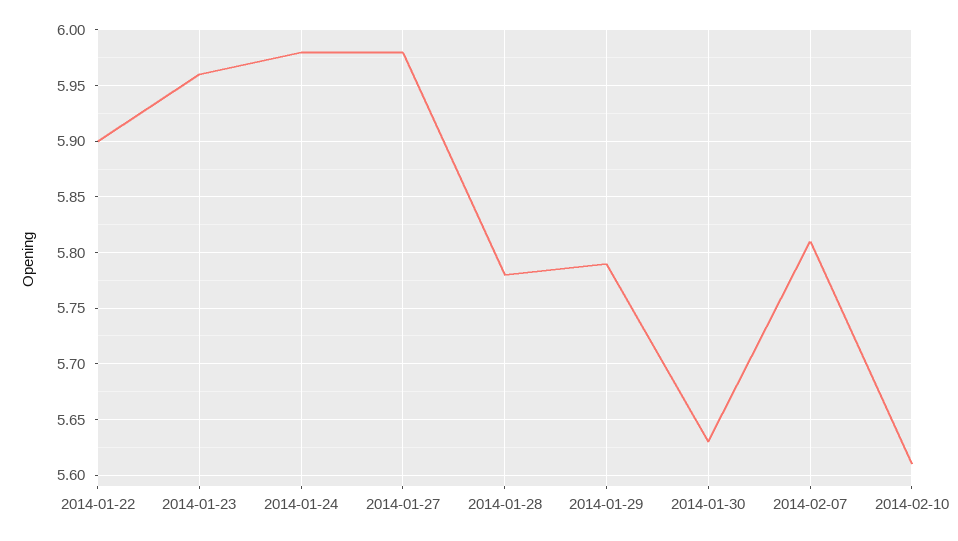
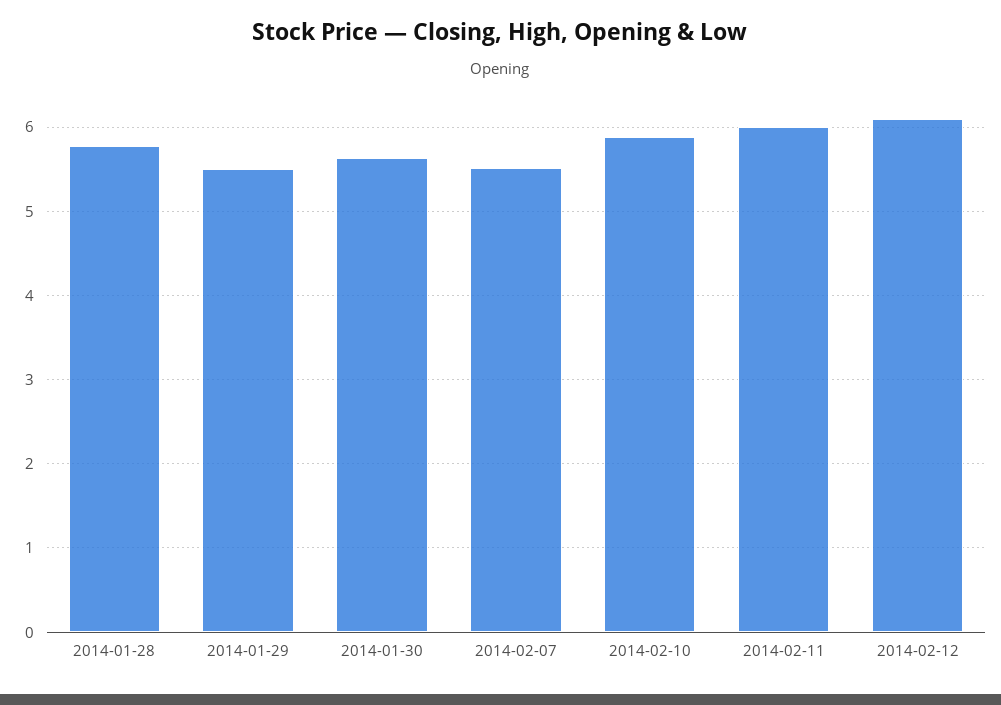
2014-01-22: 5.9 -> none
2014-01-23: 5.96 -> none
2014-01-24: 5.98 -> none
2014-01-27: 5.98 -> none
2014-01-29: 5.79 -> 5.5
2014-02-07: 5.81 -> 5.5
2014-02-10: 5.61 -> 5.9
2014-02-11: none -> 6
2014-02-12: none -> 6.1

